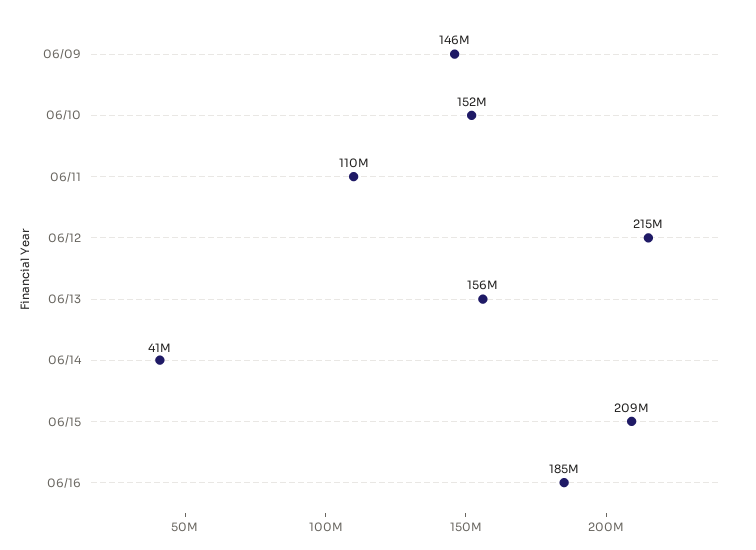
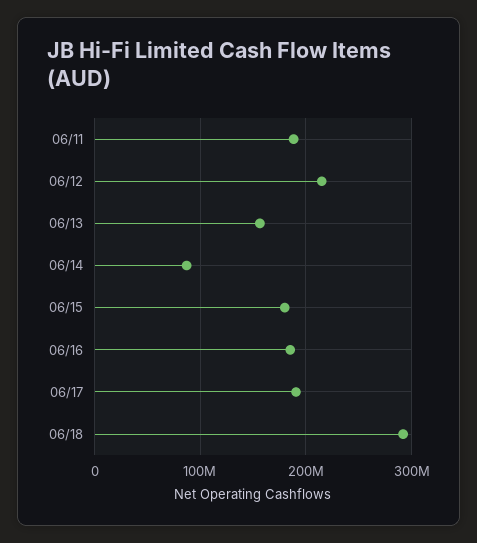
06/09: 146000000 -> none
06/10: 152000000 -> none
06/11: 110000000 -> 190000000
06/14: 41000000 -> 90000000
06/15: 209000000 -> 180000000
06/17: none -> 190000000
06/18: none -> 290000000

